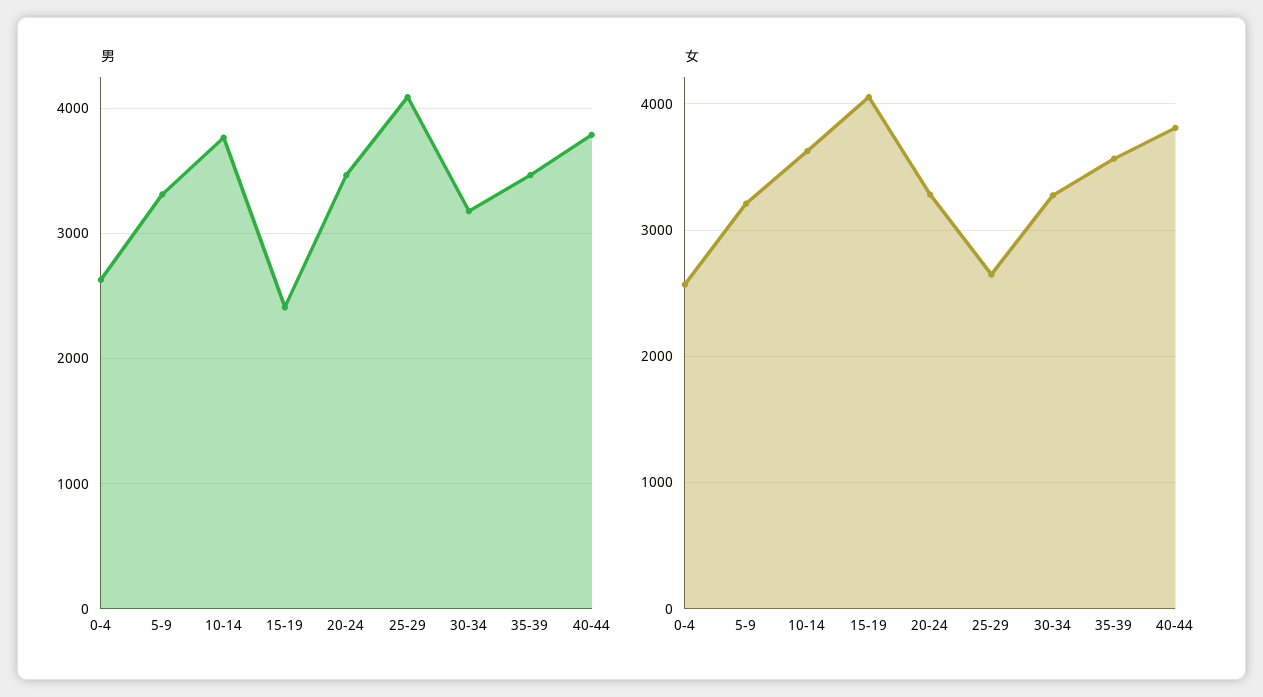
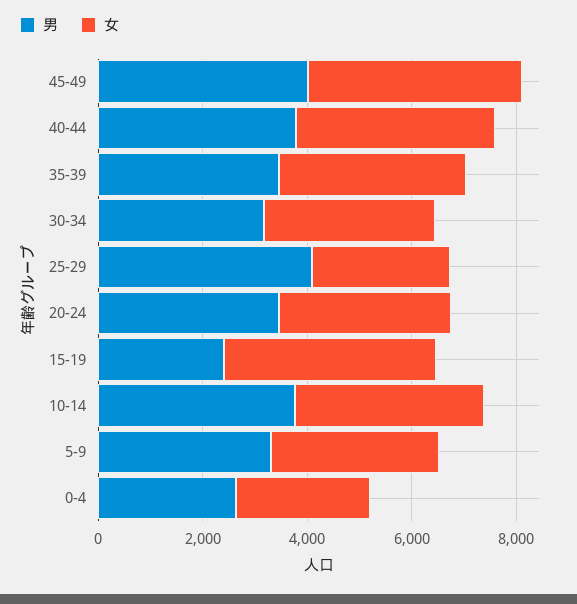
男, 45-49: none -> 4000
女, 45-49: none -> 4000

